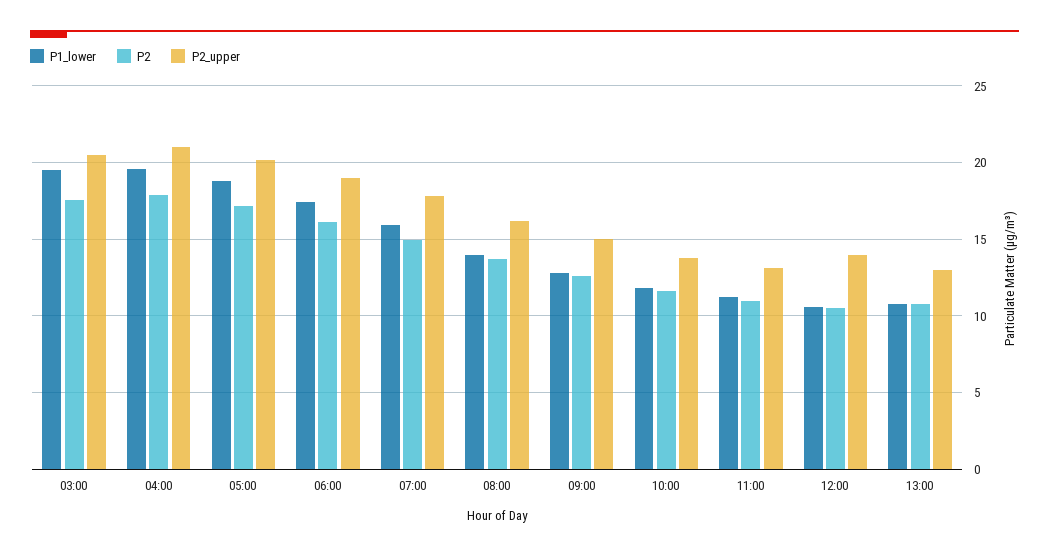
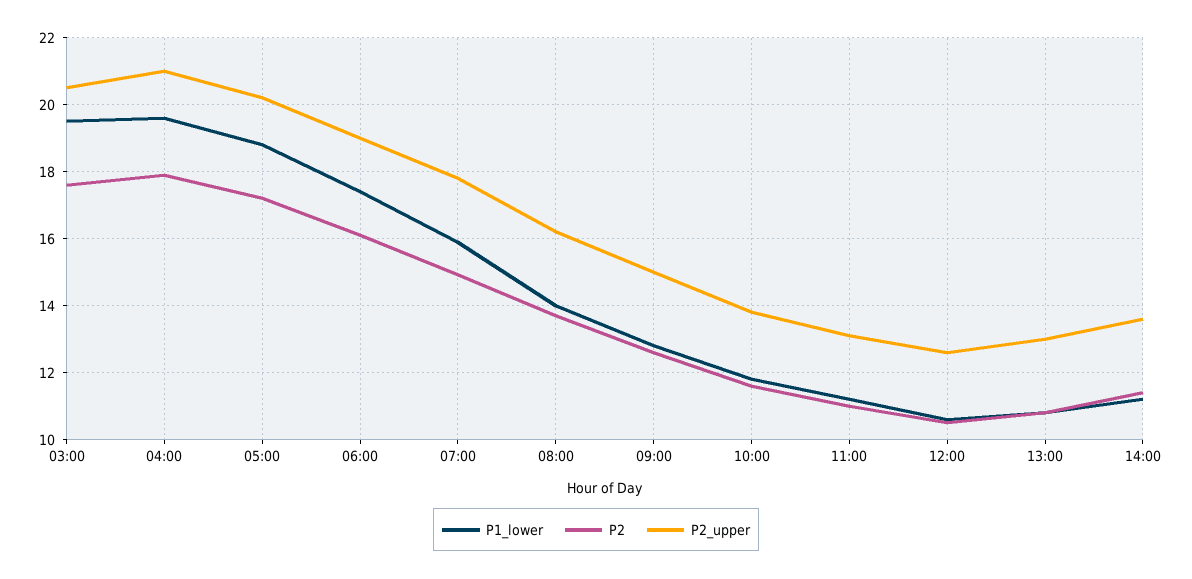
P2_upper, 12:00: 14 -> 12.6
P1_lower, 14:00: none -> 11.2
P2, 14:00: none -> 11.4
P2_upper, 14:00: none -> 13.6

